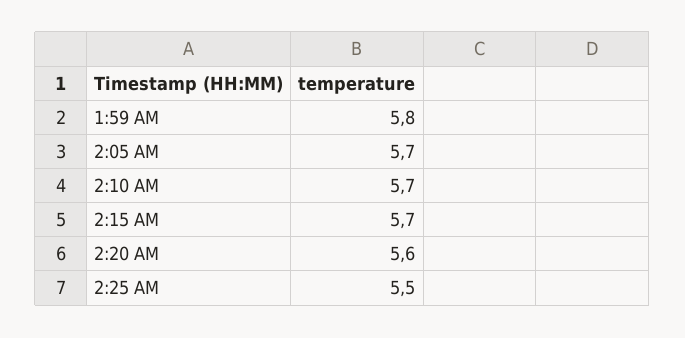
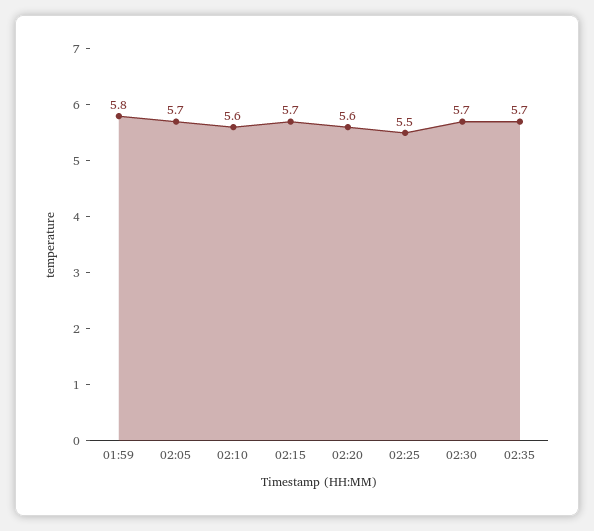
2:10 AM: 5.7 -> 5.6
02:30: none -> 5.7
02:35: none -> 5.7

